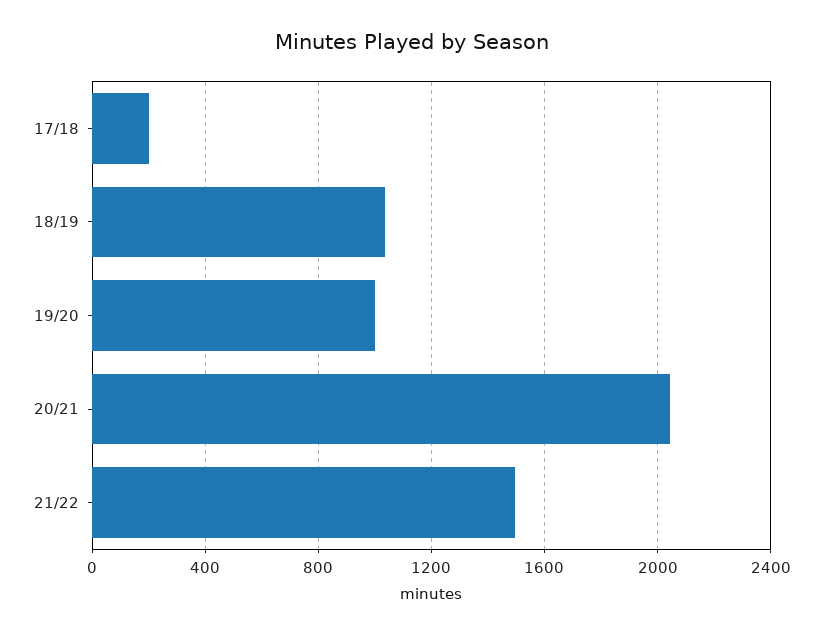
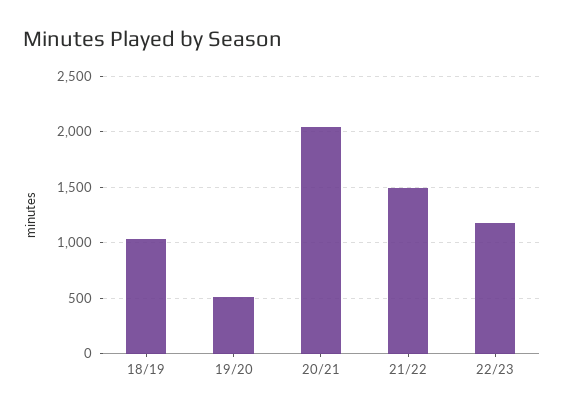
17/18: 200 -> none
19/20: 1000 -> 500
22/23: none -> 1200

